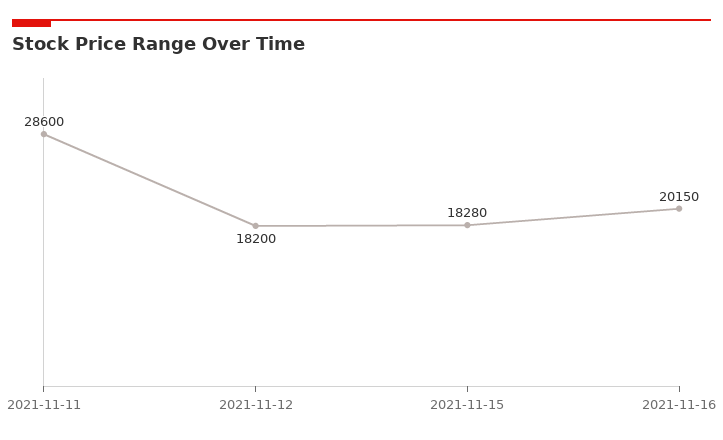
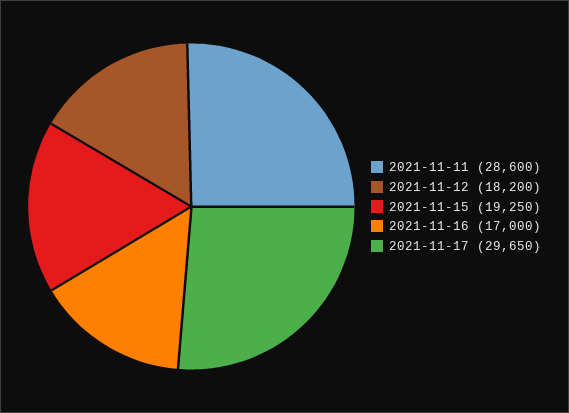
2021-11-15: 18280 -> 19250
2021-11-16: 20150 -> 17000
2021-11-17: none -> 29650

